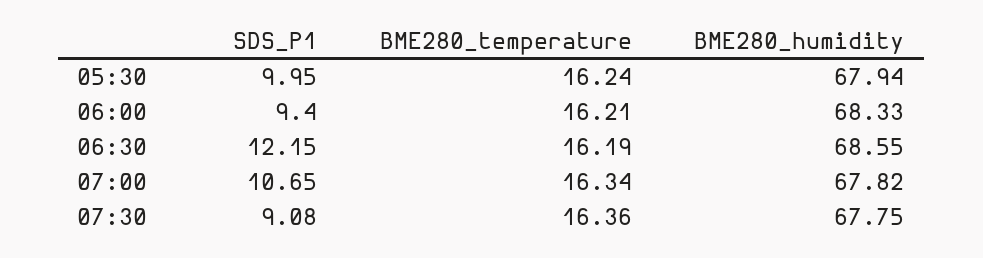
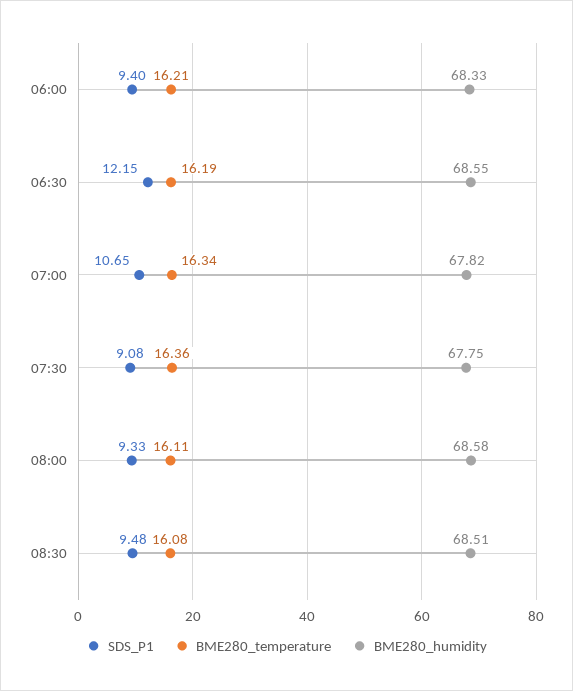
SDS_P1, 05:30: 9.95 -> none
BME280_temperature, 05:30: 16.24 -> none
BME280_humidity, 05:30: 67.94 -> none
SDS_P1, 08:00: none -> 9.33
BME280_temperature, 08:00: none -> 16.11
BME280_humidity, 08:00: none -> 68.58
SDS_P1, 08:30: none -> 9.48
BME280_temperature, 08:30: none -> 16.08
BME280_humidity, 08:30: none -> 68.51

